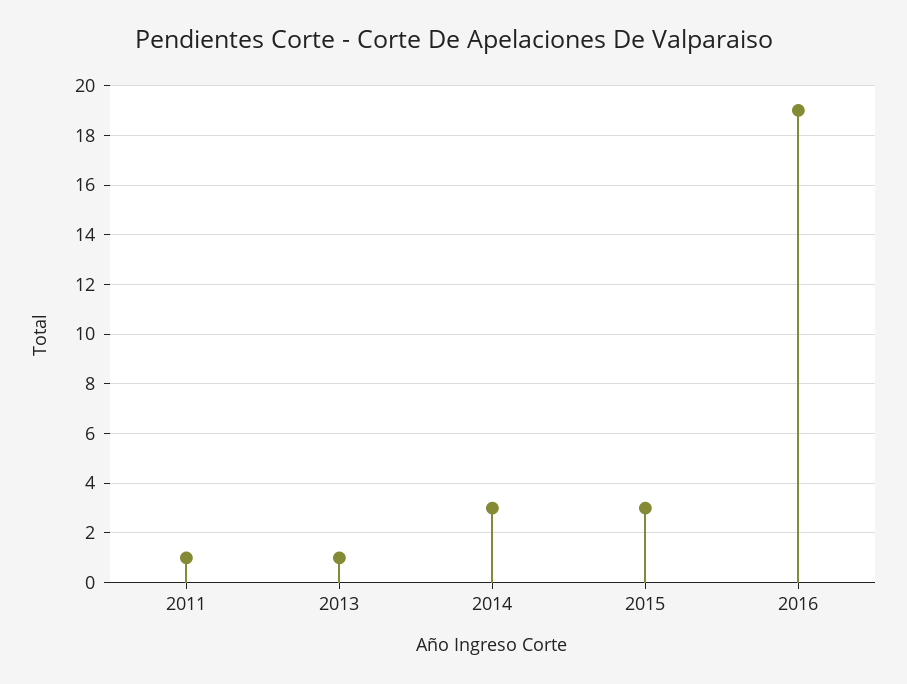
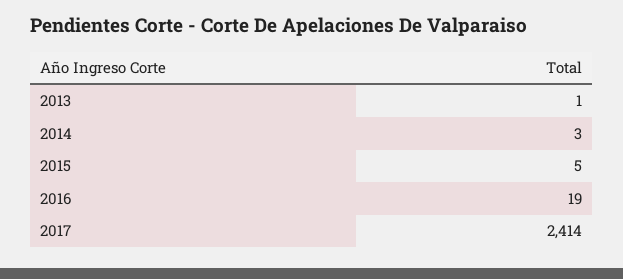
2011: 1 -> none
2015: 3 -> 5
2017: none -> 2414

